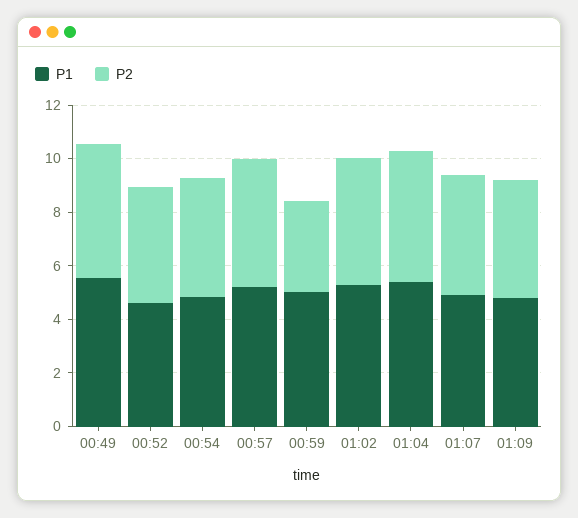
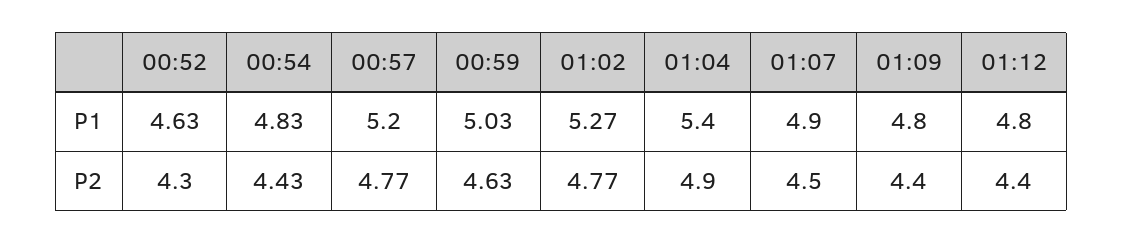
P1, 00:49: 5.5 -> none
P2, 00:49: 5 -> none
P2, 00:59: 3.5 -> 4.63
P1, 01:12: none -> 4.8
P2, 01:12: none -> 4.4

